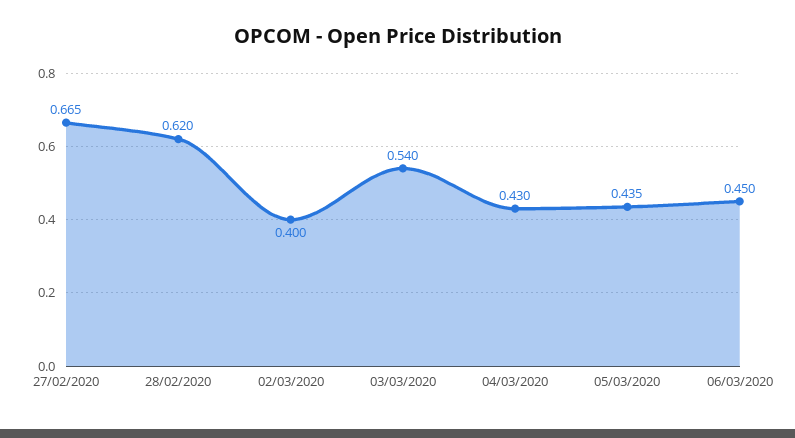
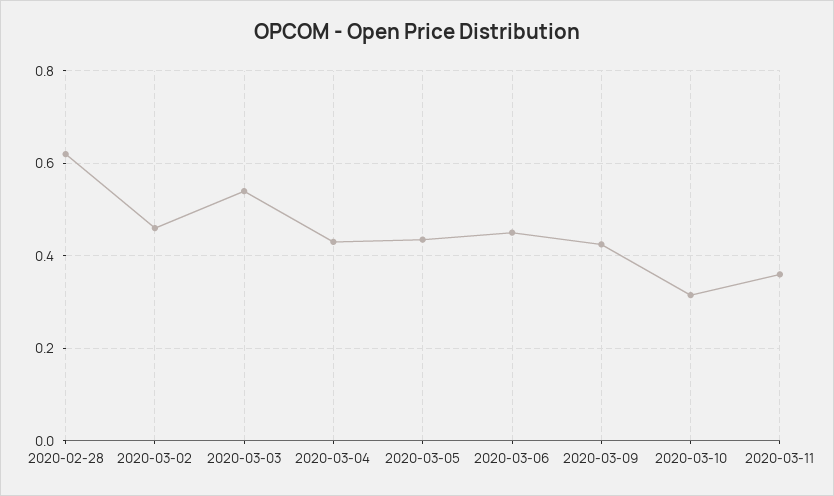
27/02/2020: 0.665 -> none
02/03/2020: 0.4 -> 0.46
2020-03-09: none -> 0.42
2020-03-10: none -> 0.32
2020-03-11: none -> 0.36

